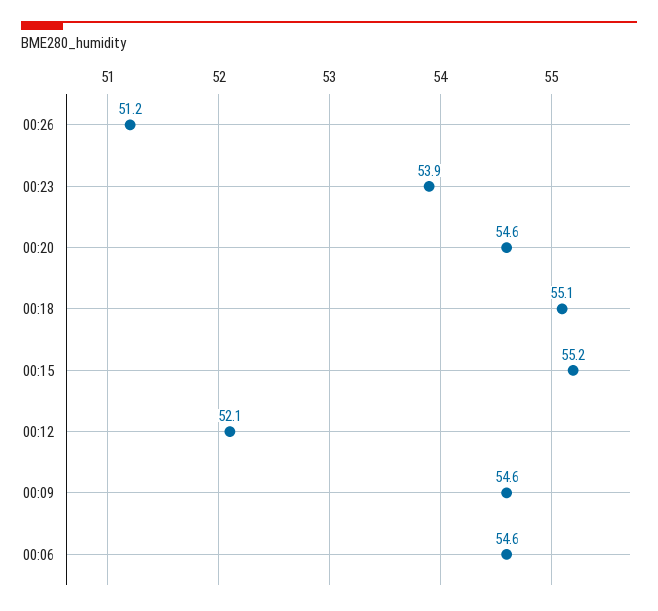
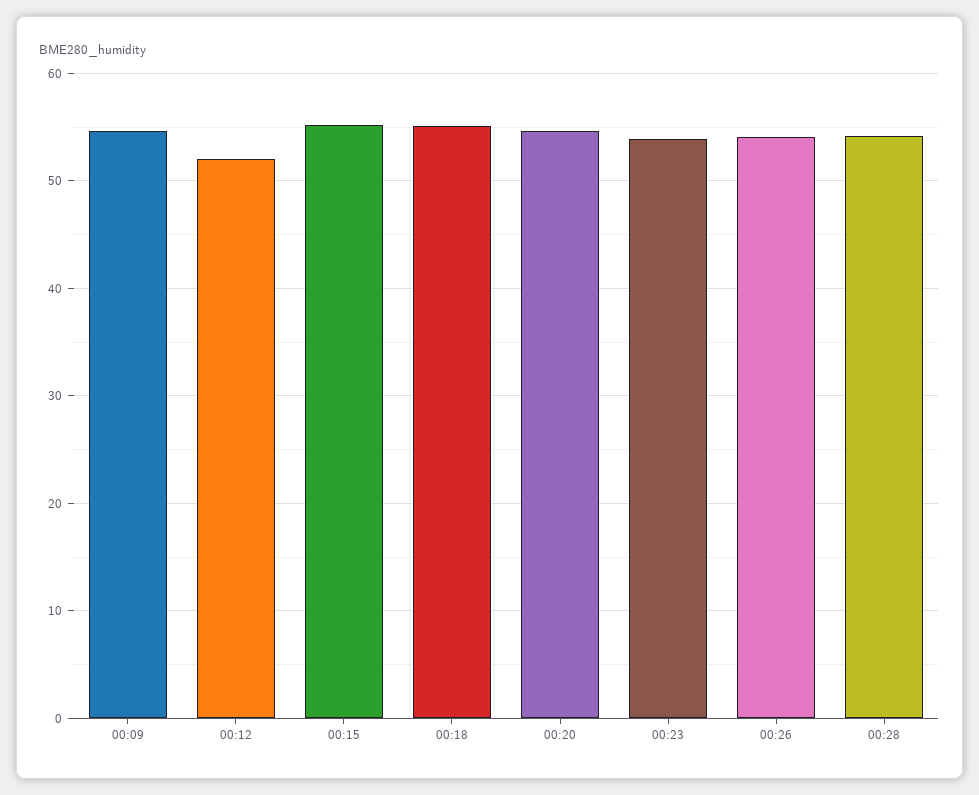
00:26: 51.2 -> 54
00:06: 54.6 -> none
00:28: none -> 54

